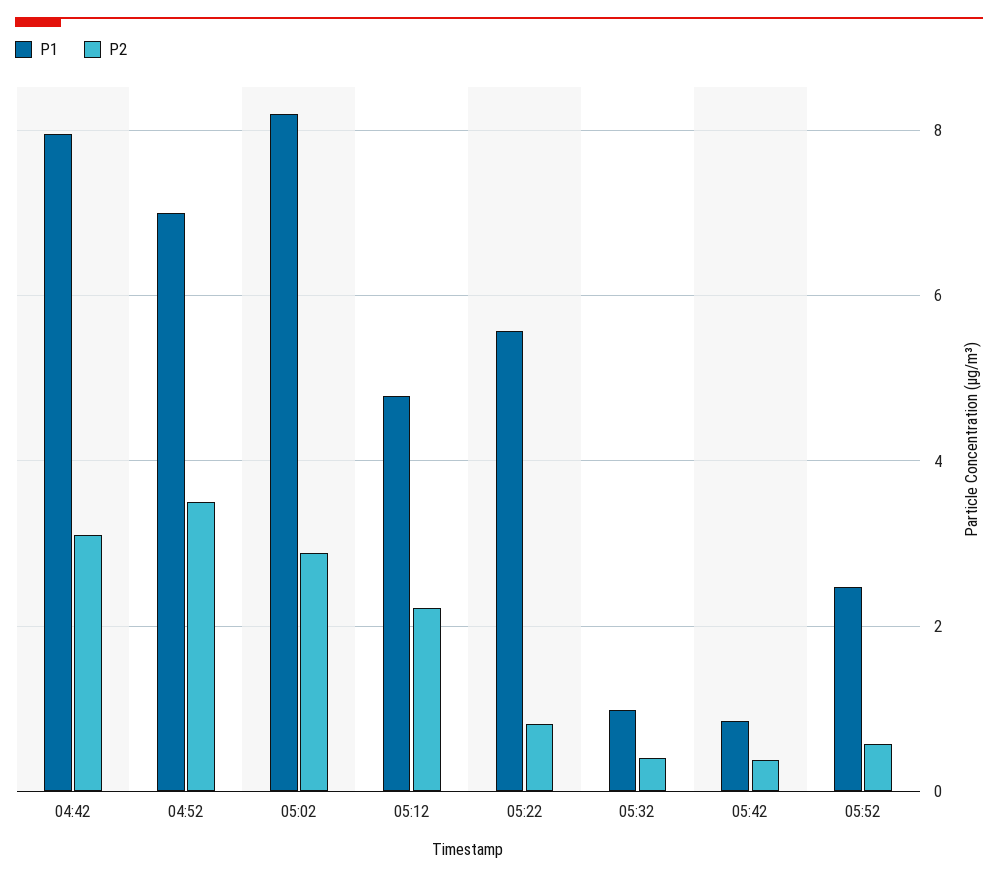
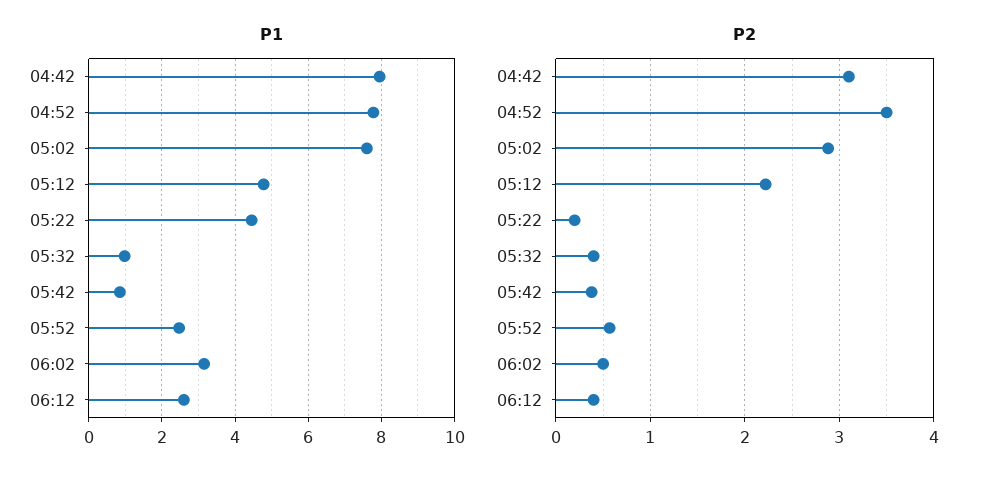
P1, 04:52: 7 -> 7.8
P1, 05:02: 8.2 -> 7.6
P1, 05:22: 5.6 -> 4.4
P2, 05:22: 0.8 -> 0.2
P1, 06:02: none -> 3.2
P1, 06:12: none -> 2.6
P2, 06:02: none -> 0.5
P2, 06:12: none -> 0.4

